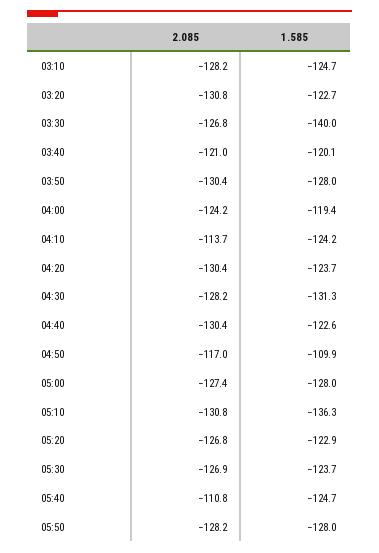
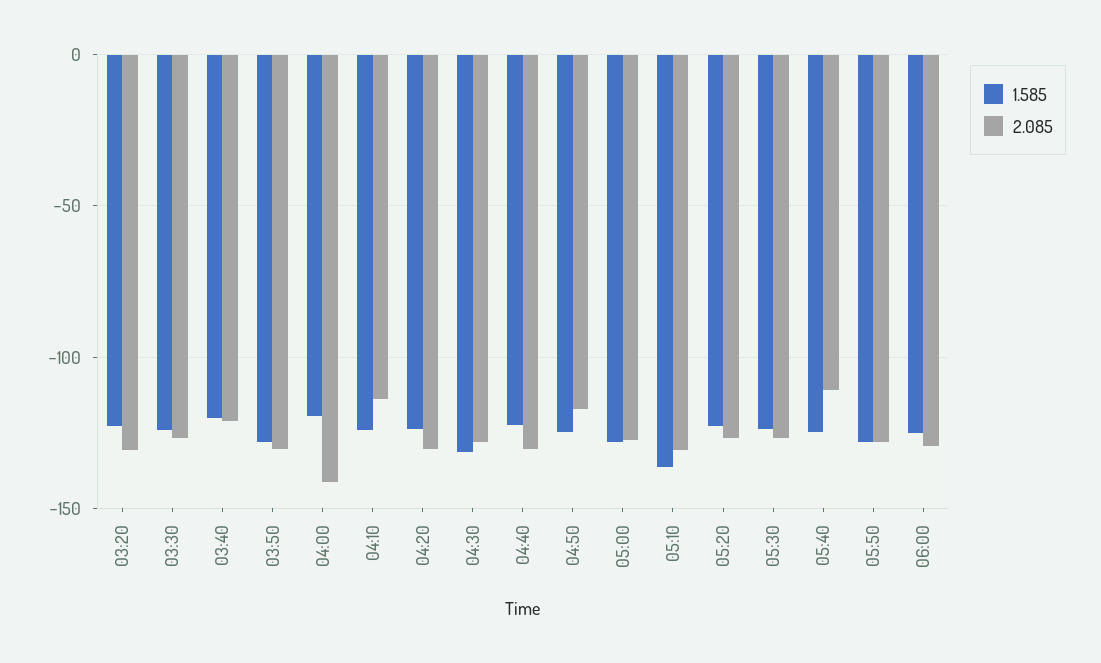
2.085, 03:10: -128.2 -> none
1.585, 03:10: -124.7 -> none
1.585, 03:30: -140 -> -125
2.085, 04:00: -124.2 -> -140
1.585, 04:50: -109.9 -> -125
1.585, 06:00: none -> -125
2.085, 06:00: none -> -130

